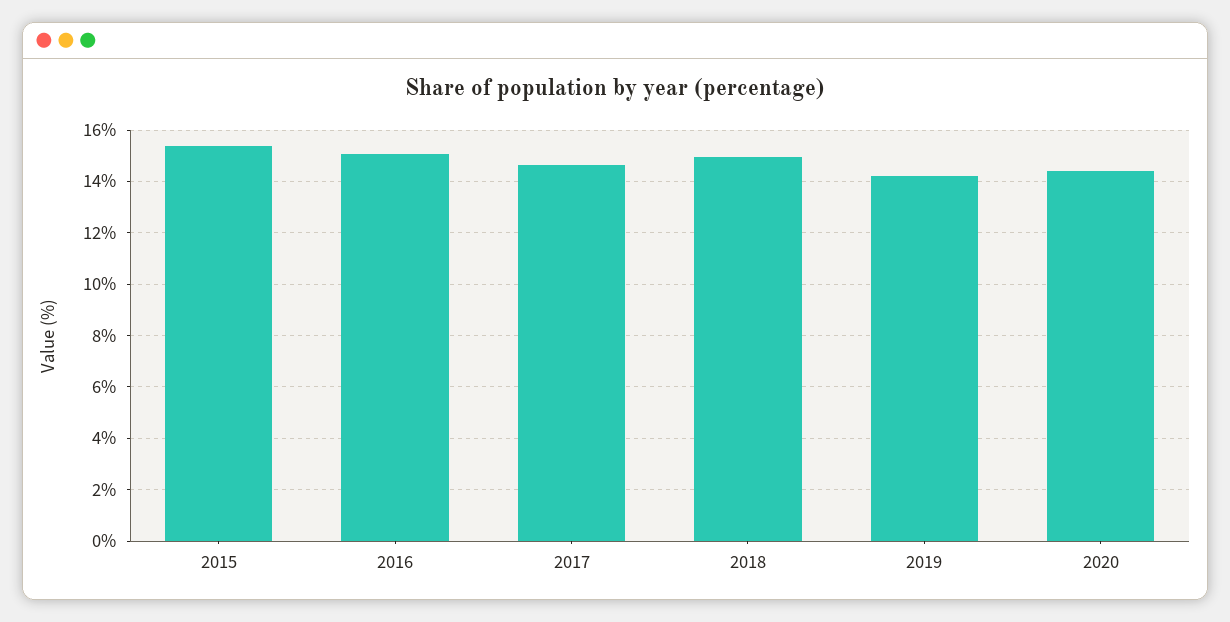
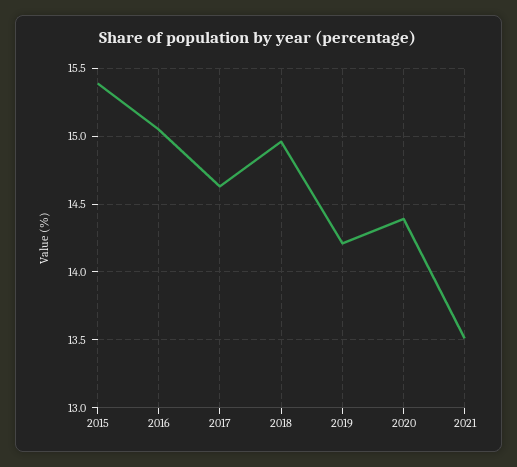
2021: none -> 13.5

